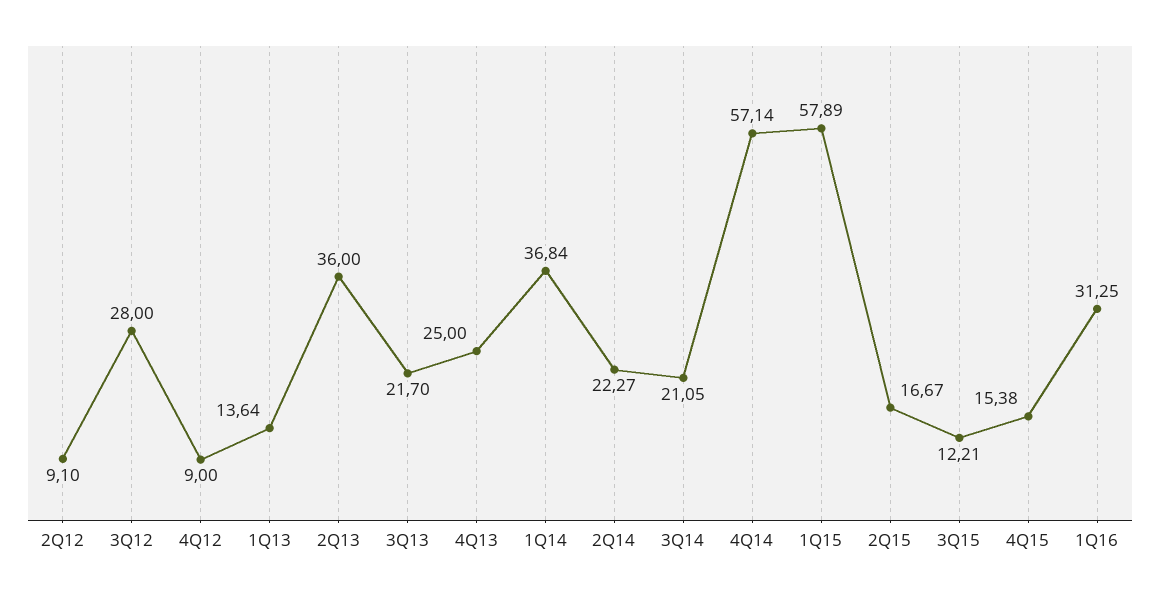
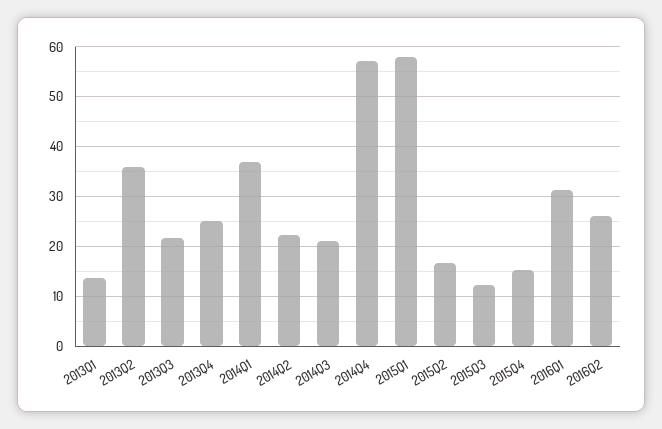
2Q12: 9.1 -> none
3Q12: 28 -> none
4Q12: 9 -> none
2016Q2: none -> 26

